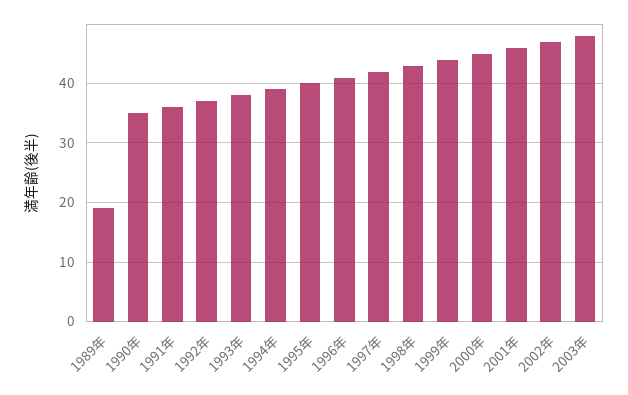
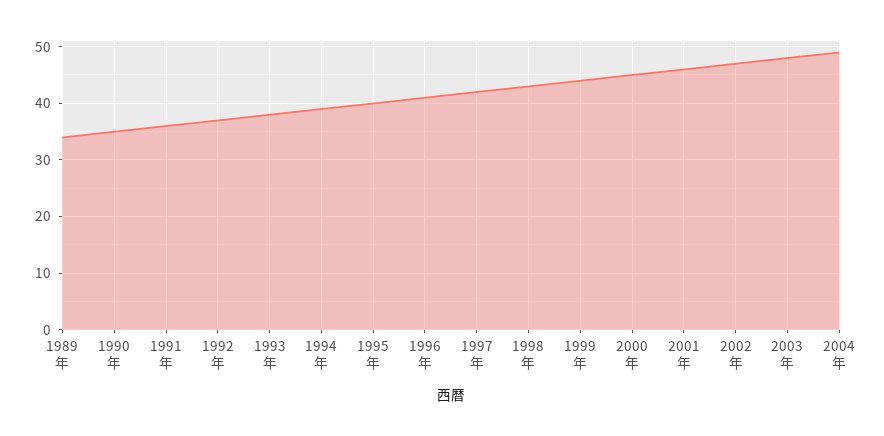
1989年: 20 -> 35
2004年: none -> 50

